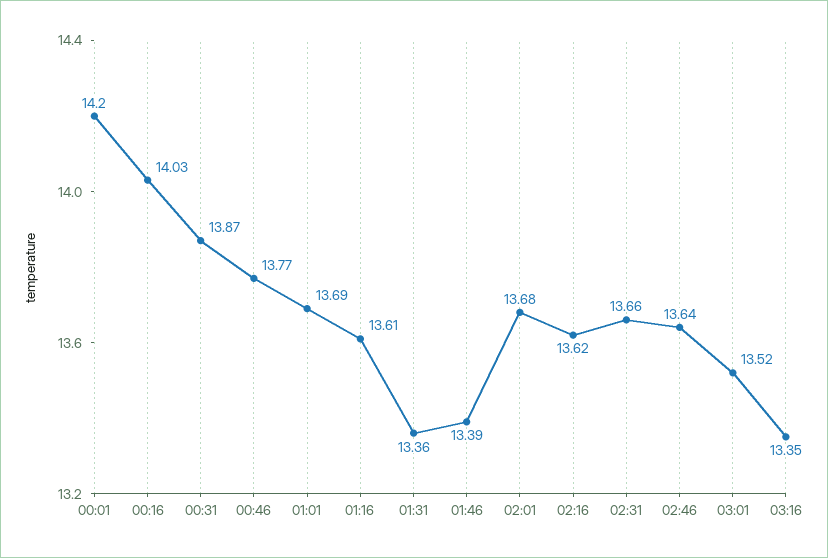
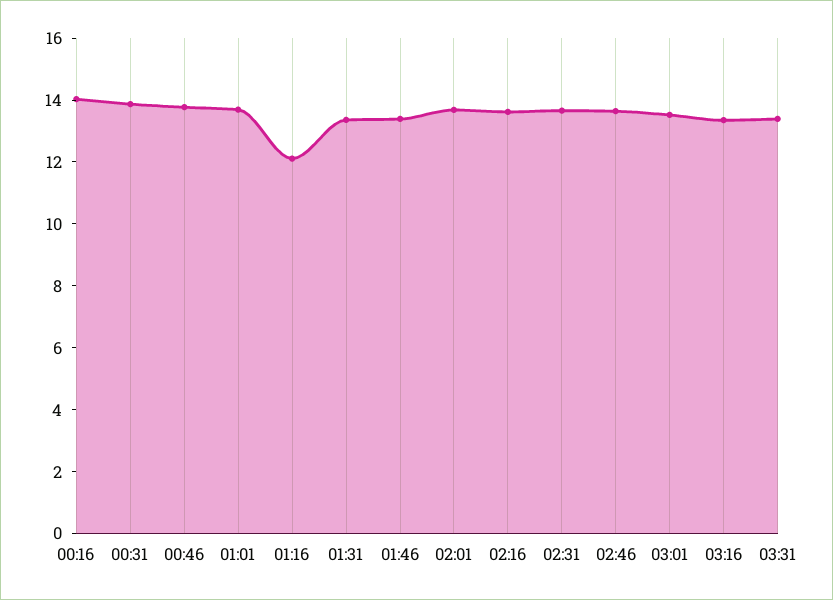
00:01: 14.2 -> none
01:16: 13.61 -> 12
03:31: none -> 13.5

